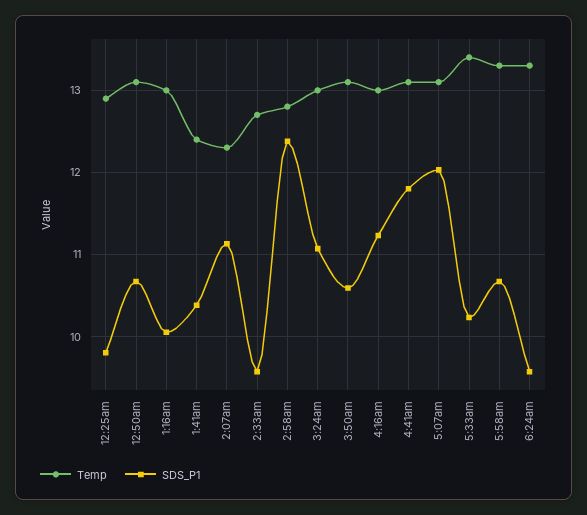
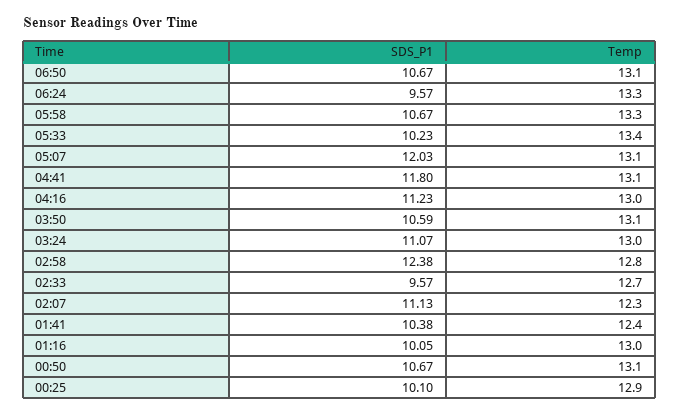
SDS_P1, 12:25am: 9.8 -> 10.1
SDS_P1, 06:50: none -> 10.67
Temp, 06:50: none -> 13.1

